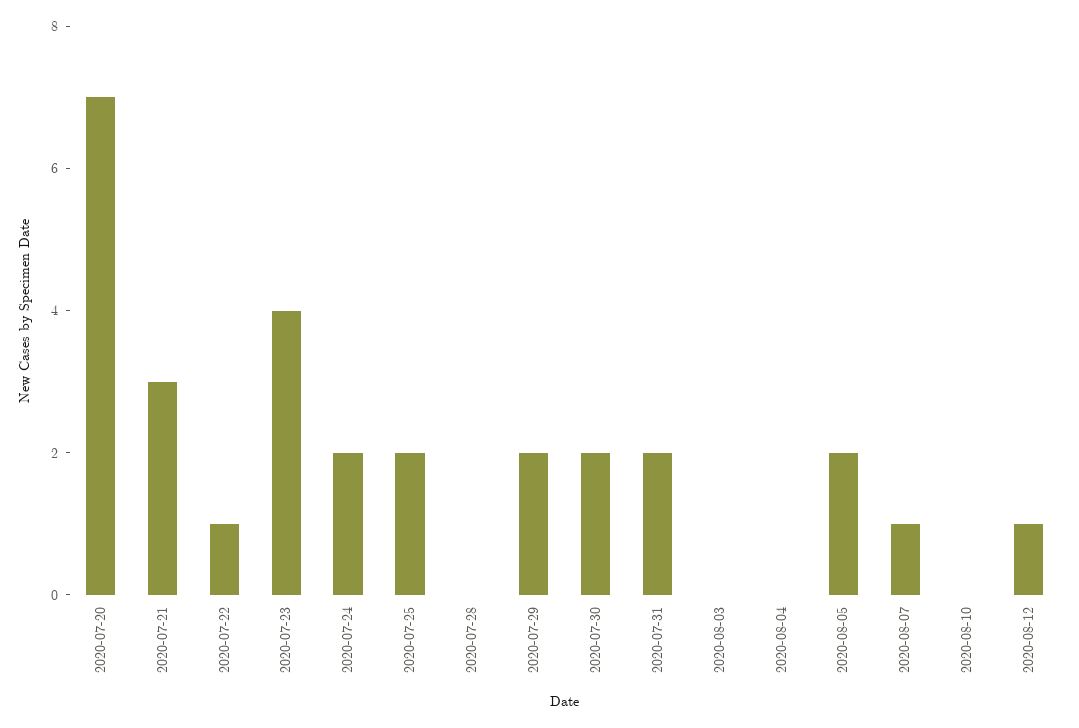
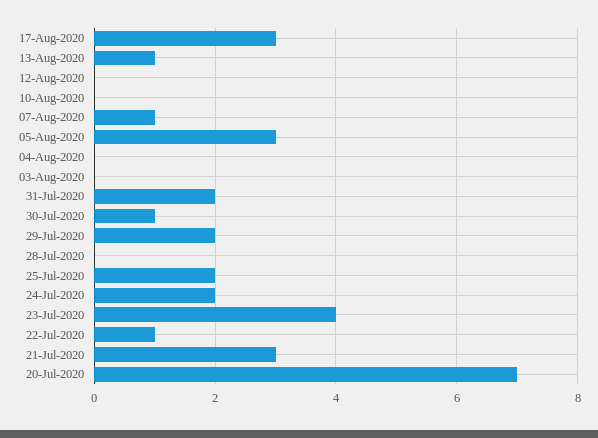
2020-07-30: 2 -> 1
2020-08-05: 2 -> 3
2020-08-12: 1 -> 0
17-Aug-2020: none -> 3
13-Aug-2020: none -> 1

